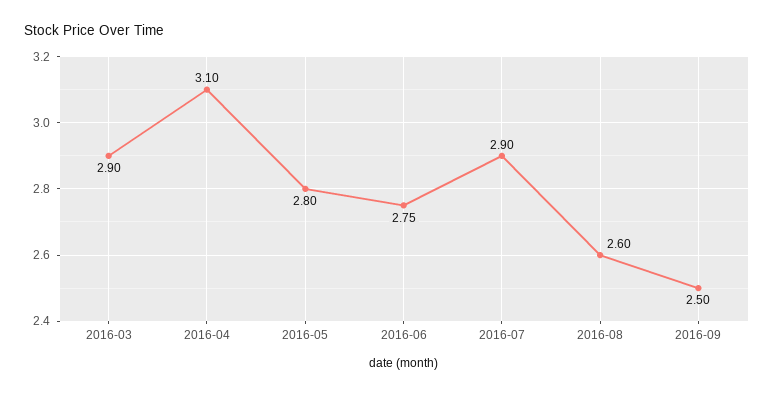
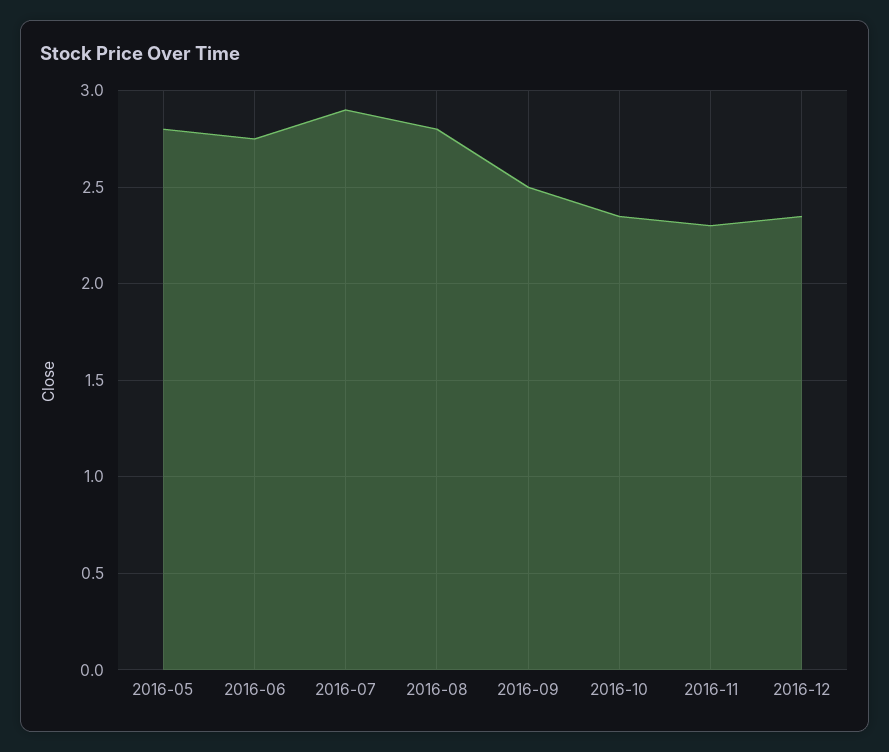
2016-03: 2.9 -> none
2016-04: 3.1 -> none
2016-08: 2.6 -> 2.8
2016-10: none -> 2.35
2016-11: none -> 2.3
2016-12: none -> 2.35

